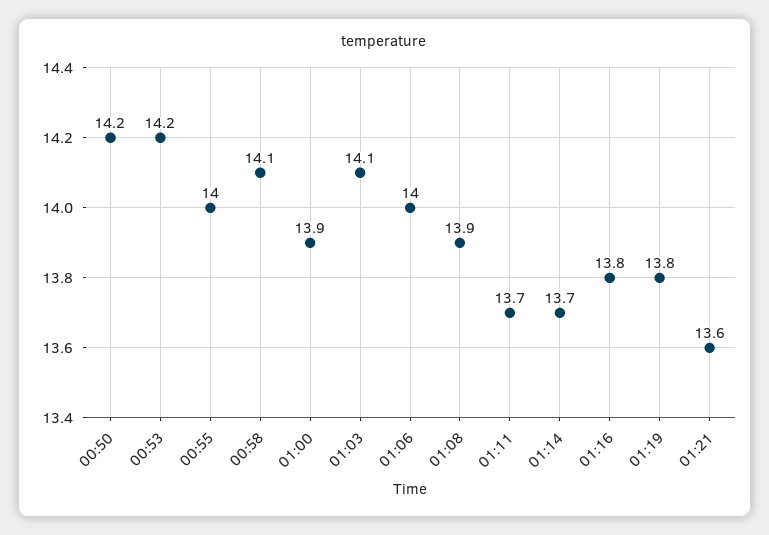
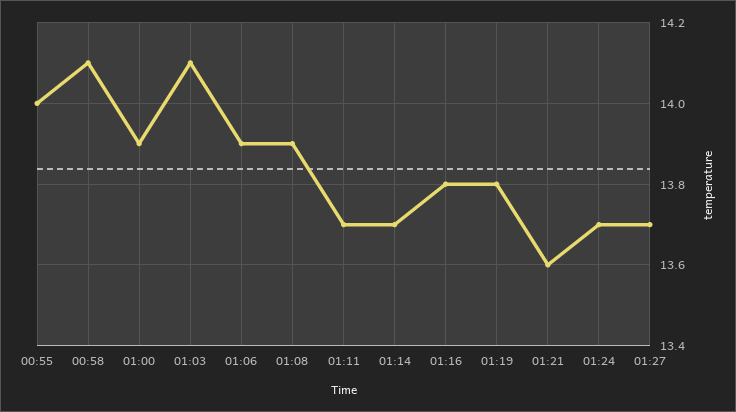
00:50: 14.2 -> none
00:53: 14.2 -> none
01:06: 14 -> 13.9
01:24: none -> 13.7
01:27: none -> 13.7

